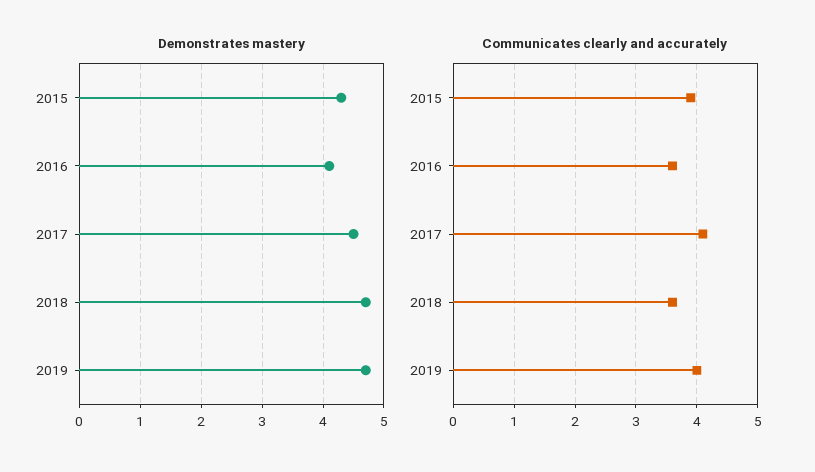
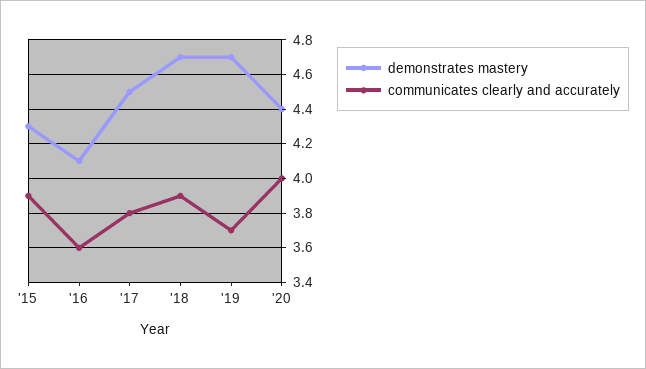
Communicates clearly and accurately, 2017: 4.1 -> 3.8
Communicates clearly and accurately, 2018: 3.6 -> 3.9
Communicates clearly and accurately, 2019: 4 -> 3.7
Demonstrates mastery, '20: none -> 4.4
Communicates clearly and accurately, '20: none -> 4

